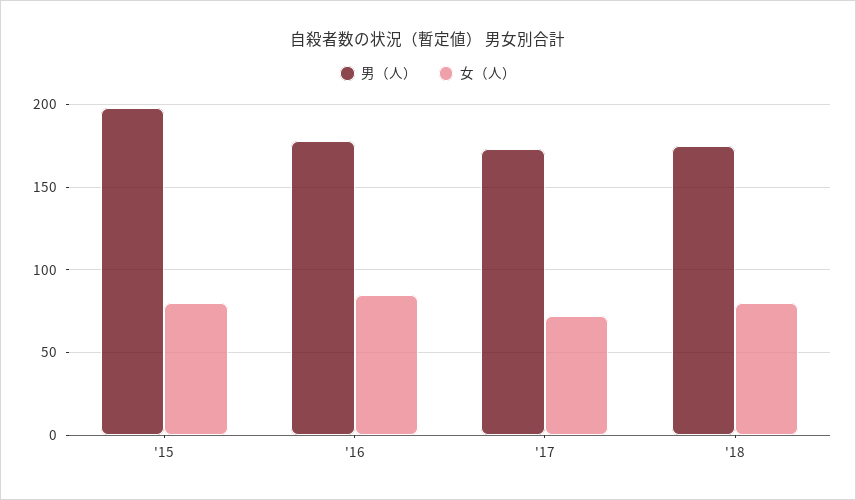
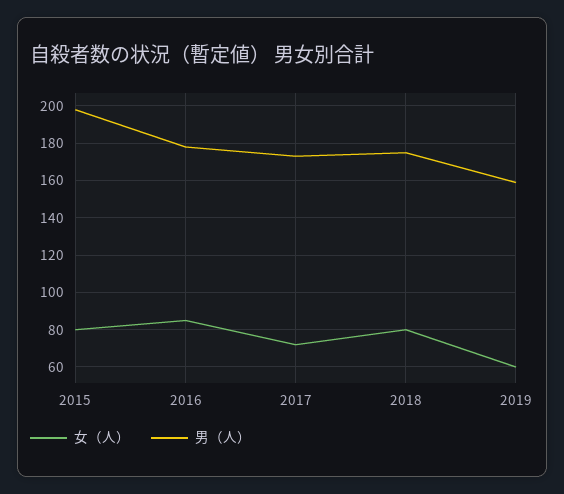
女（人）, 2019: none -> 60
男（人）, 2019: none -> 160

